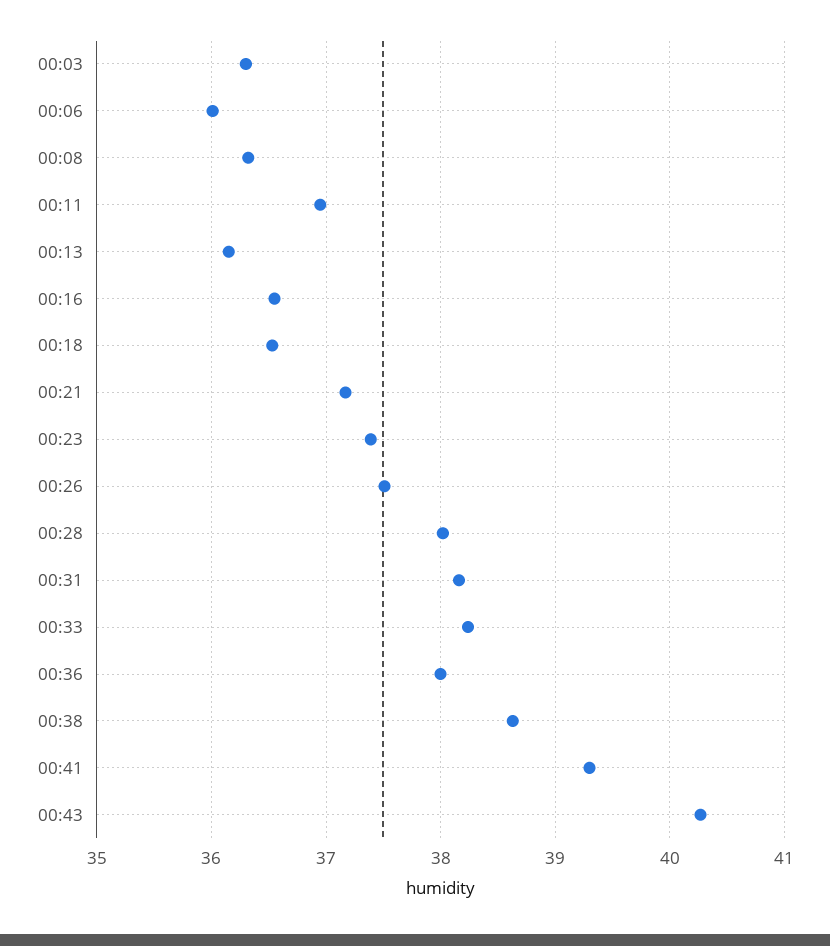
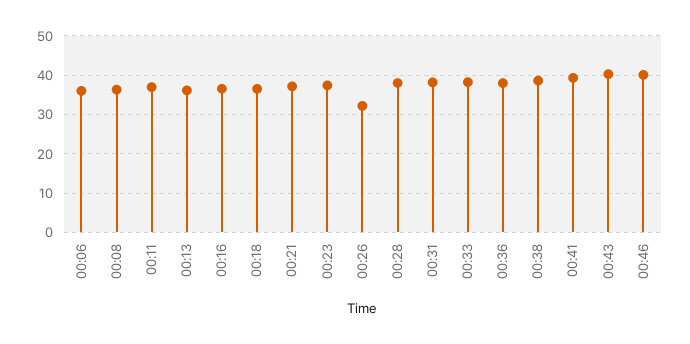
00:03: 36.3 -> none
00:26: 37.5 -> 32
00:46: none -> 40

